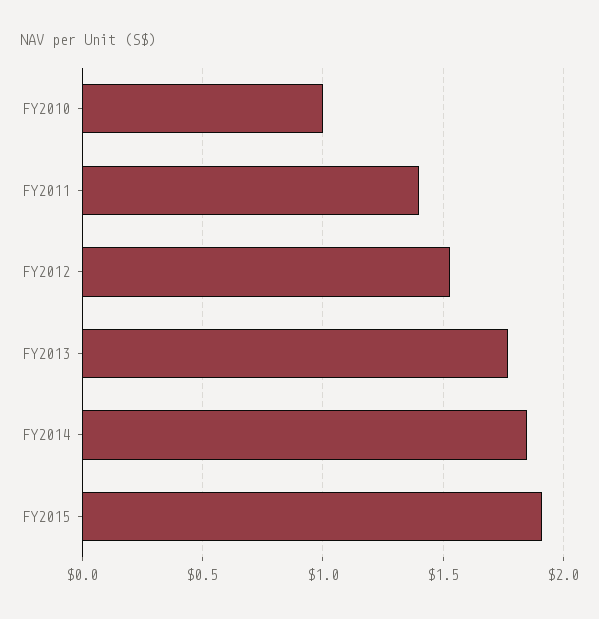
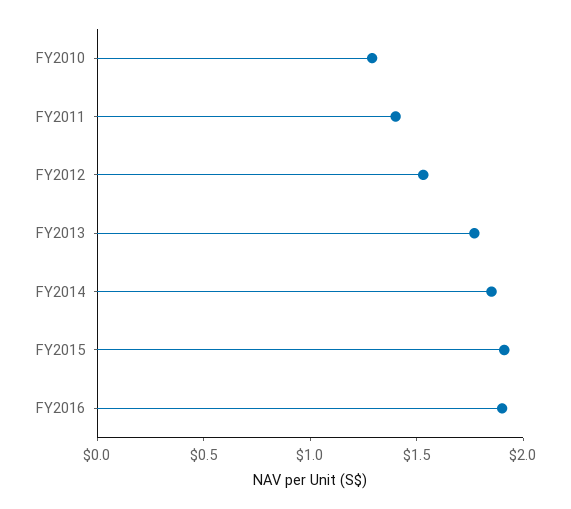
FY2010: 1 -> 1.3
FY2016: none -> 1.9

